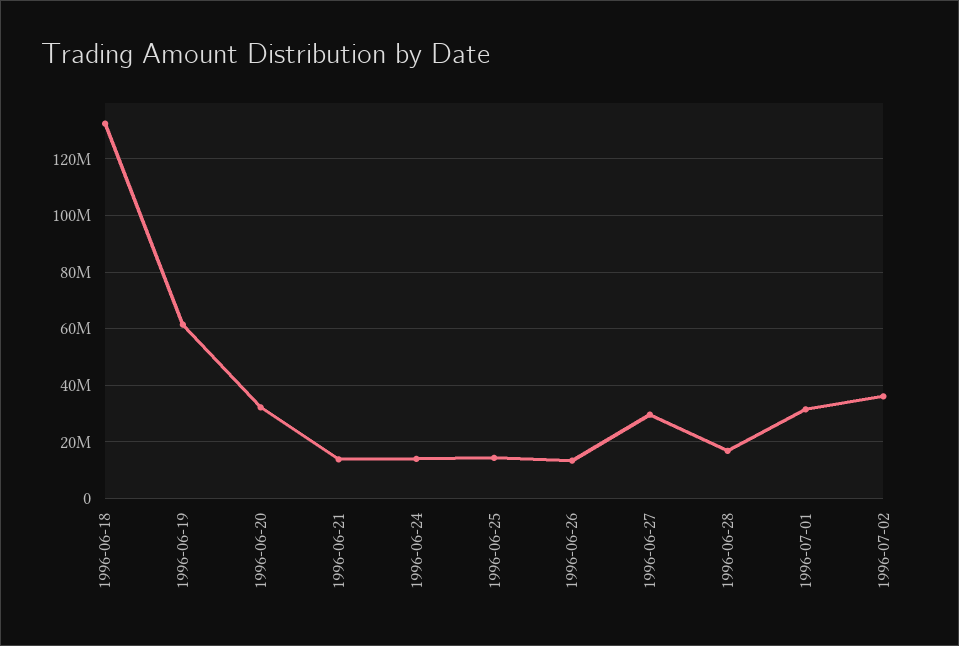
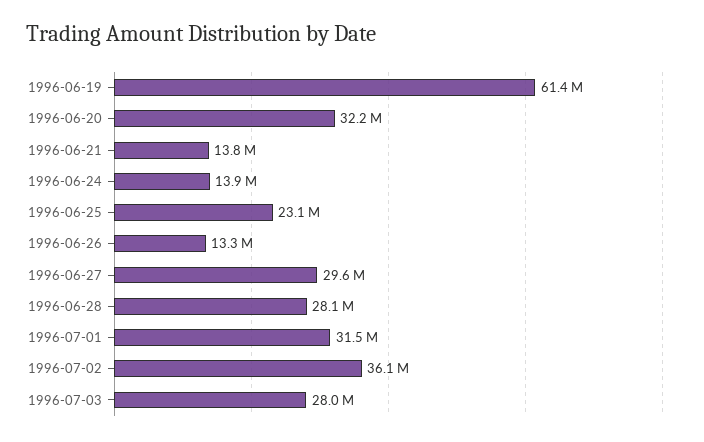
1996-06-18: 132500000 -> none
1996-06-25: 15000000 -> 23100000
1996-06-28: 17500000 -> 28100000
1996-07-03: none -> 28000000

